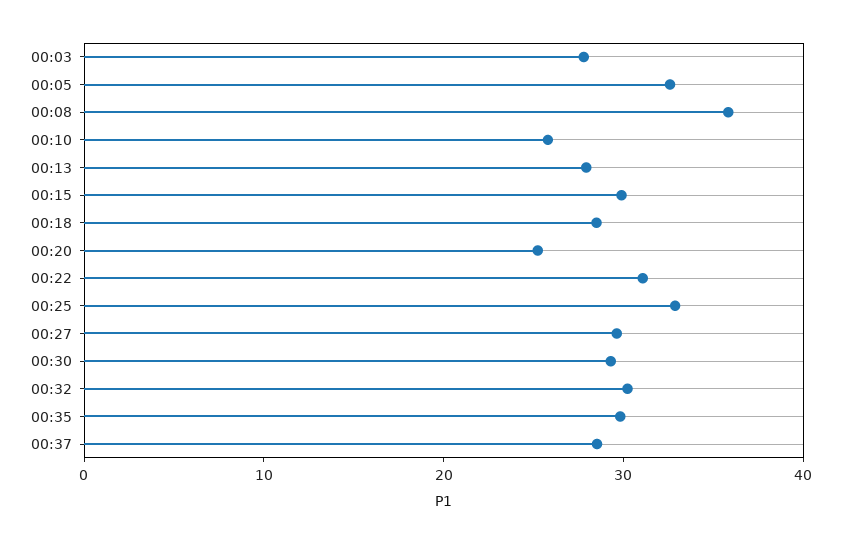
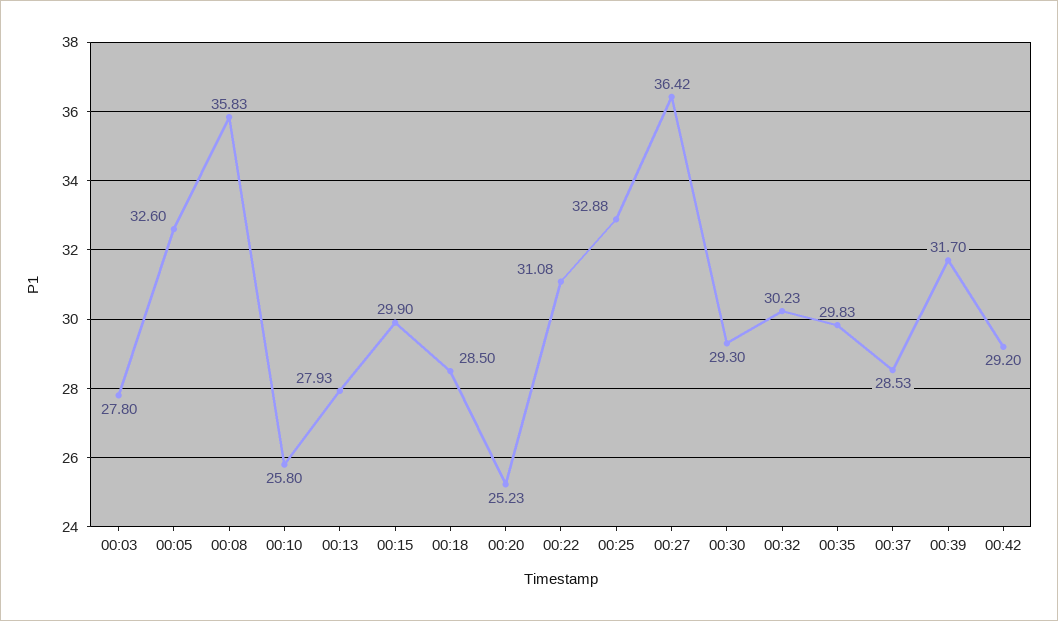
00:27: 30 -> 36.42
00:39: none -> 31.7
00:42: none -> 29.2

